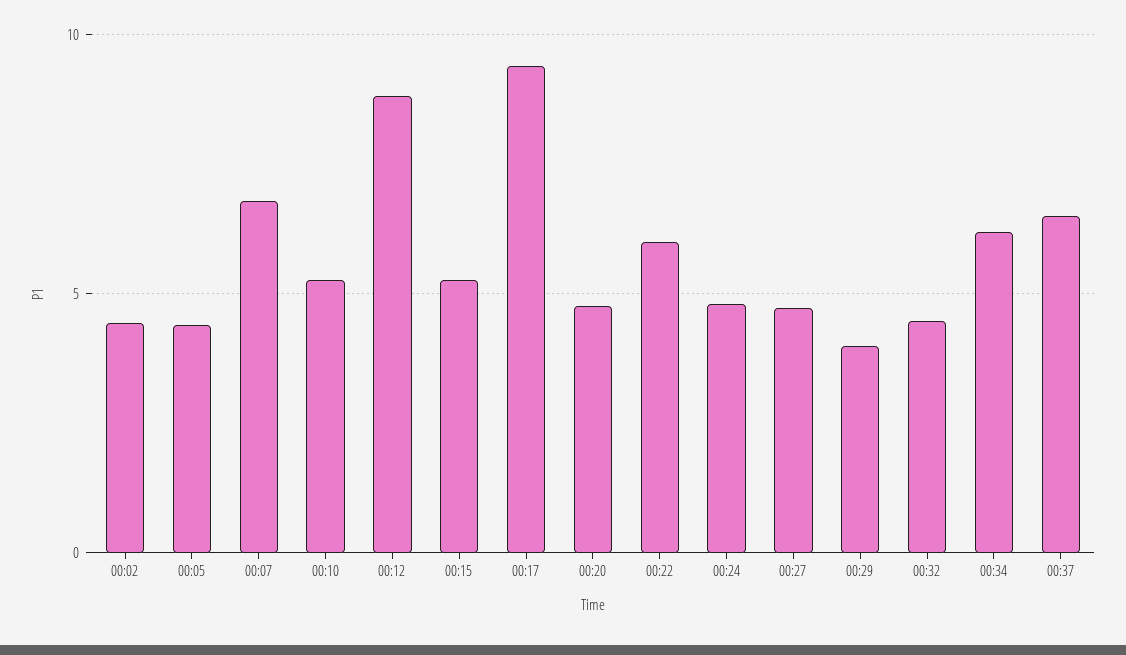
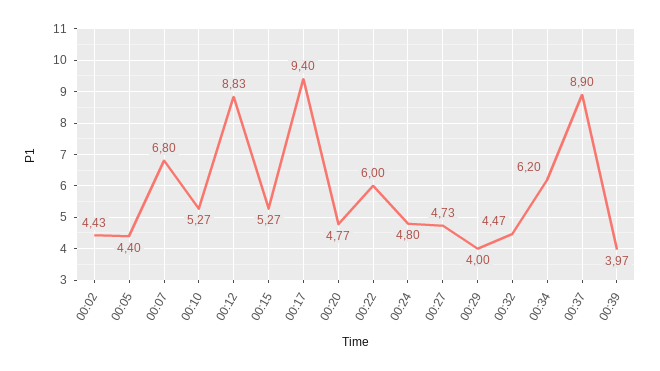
00:37: 6.5 -> 8.9
00:39: none -> 3.97

